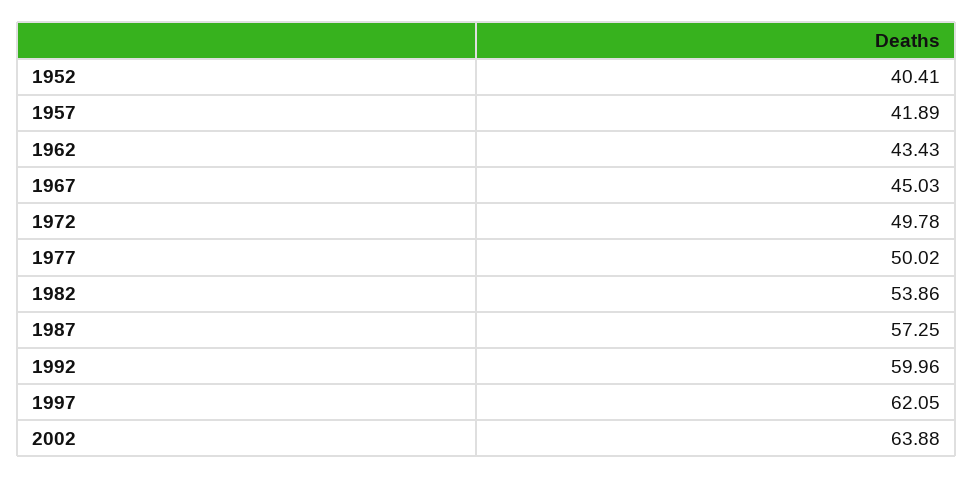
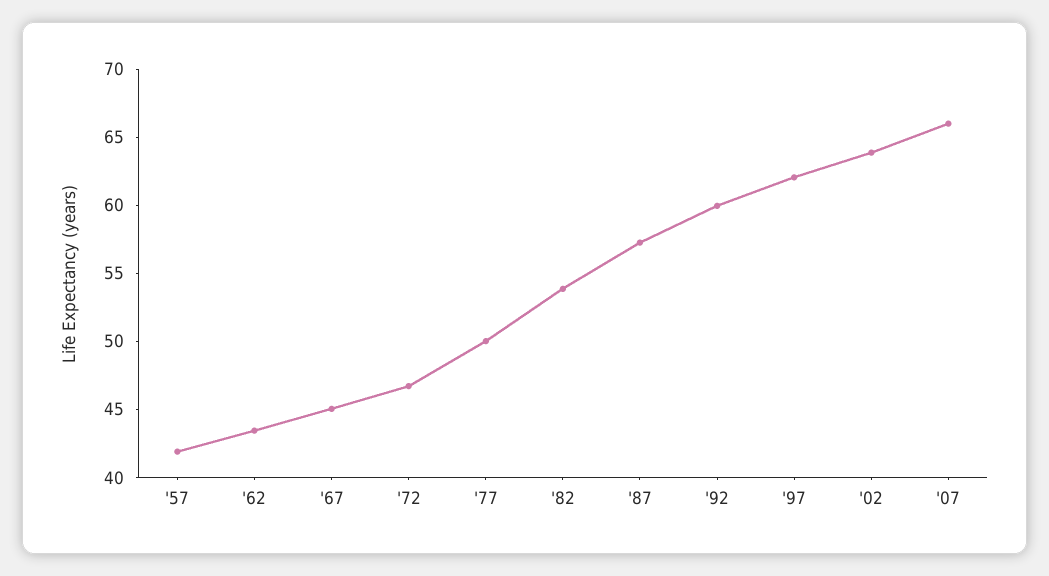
1952: 40.41 -> none
1972: 49.78 -> 47
'07: none -> 66

